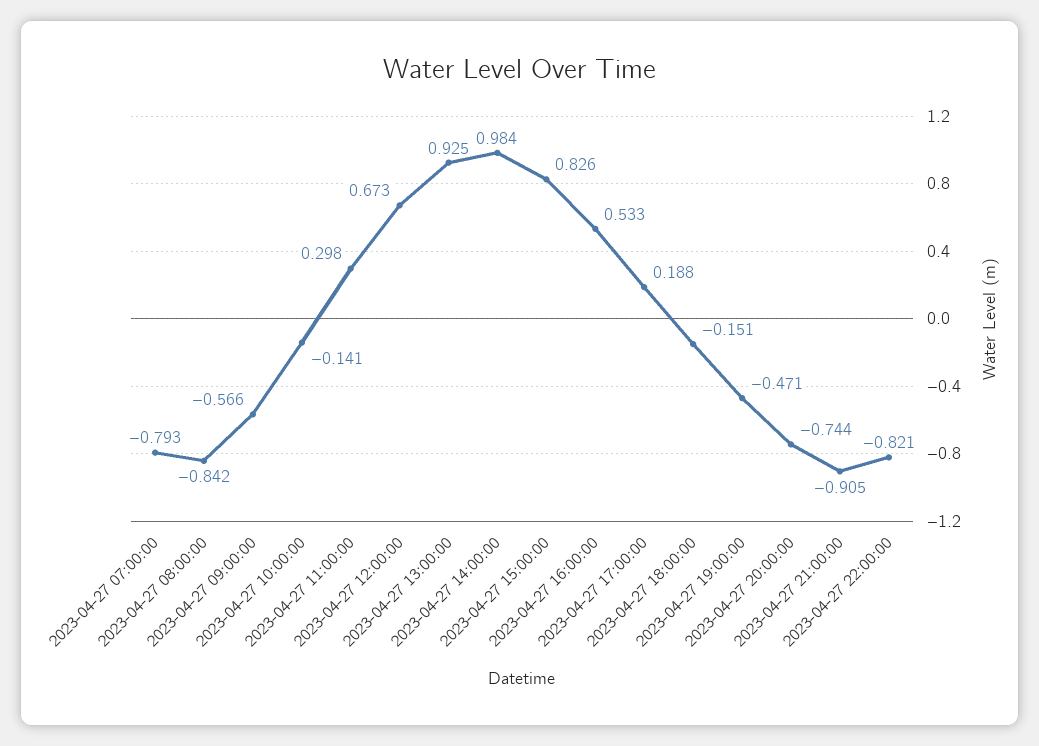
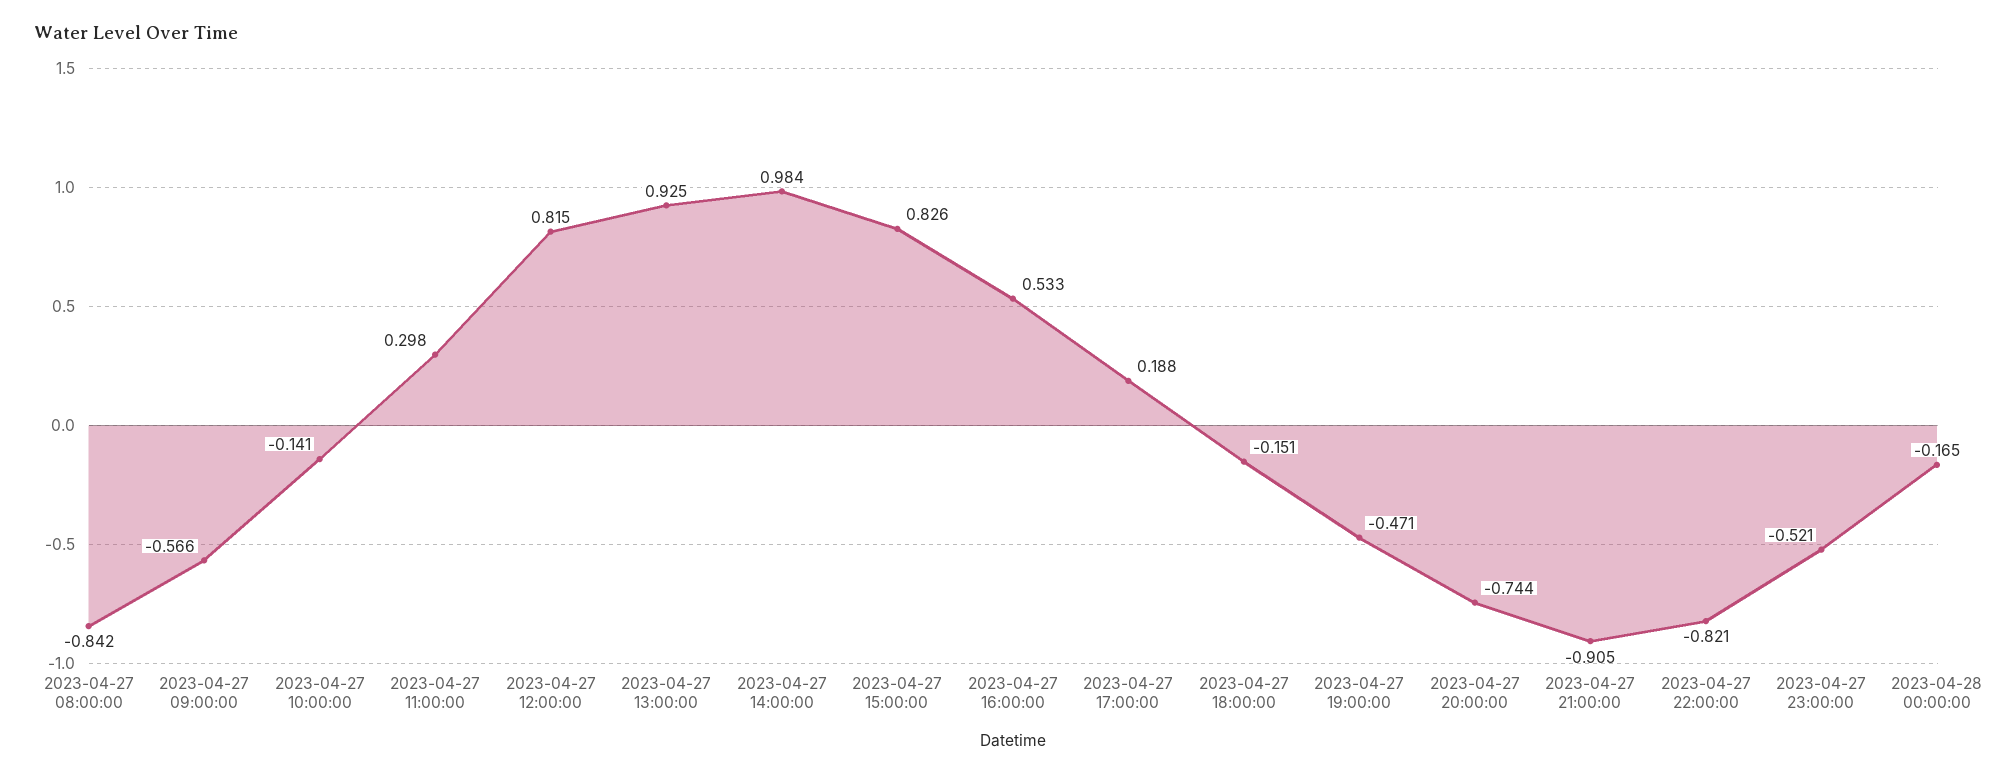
2023-04-27 07:00:00: -0.793 -> none
2023-04-27 12:00:00: 0.673 -> 0.815
2023-04-27 23:00:00: none -> -0.521
2023-04-28 00:00:00: none -> -0.165

